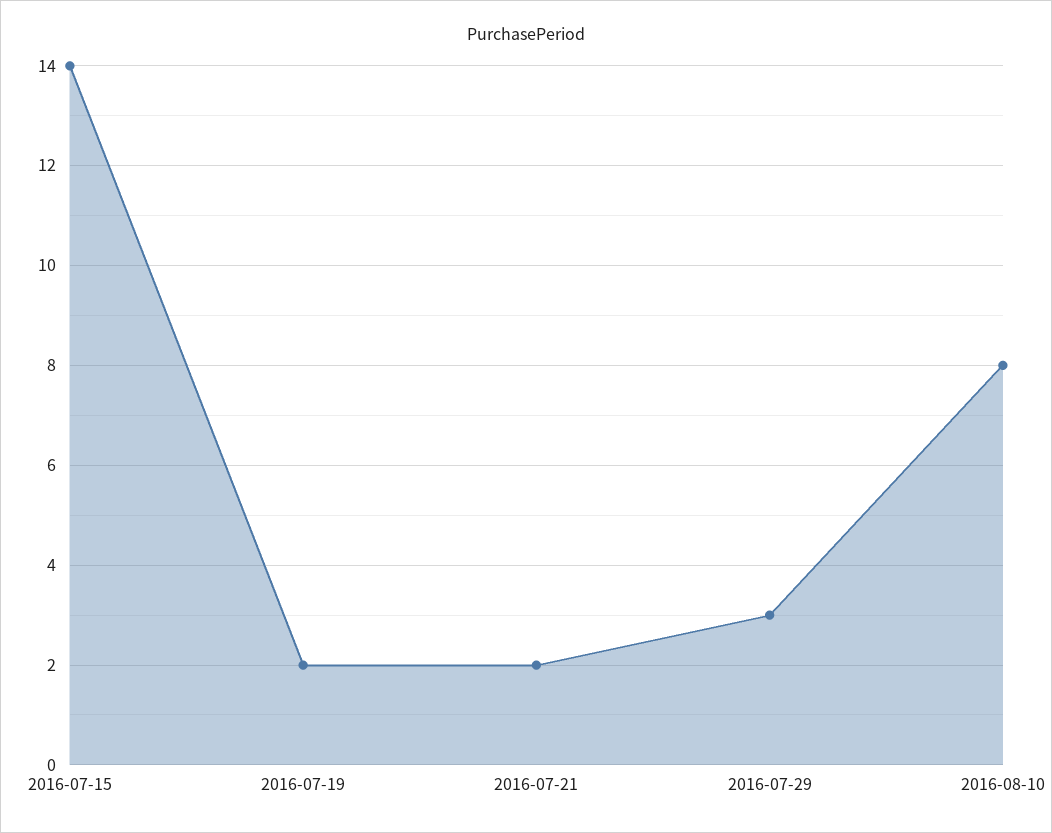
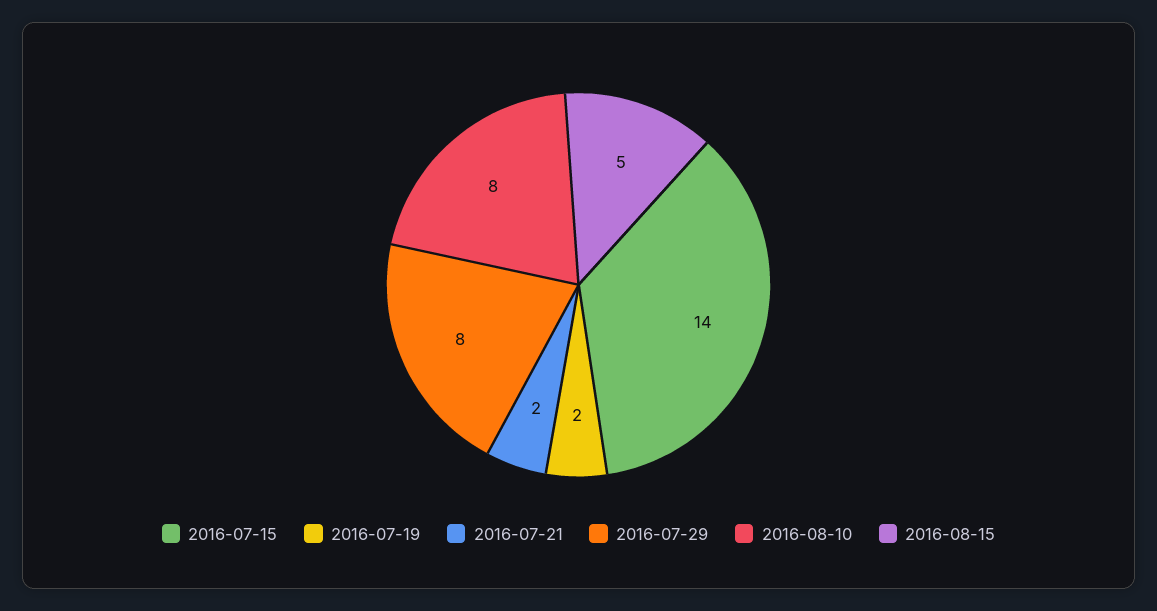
2016-07-29: 3 -> 8
2016-08-15: none -> 5

